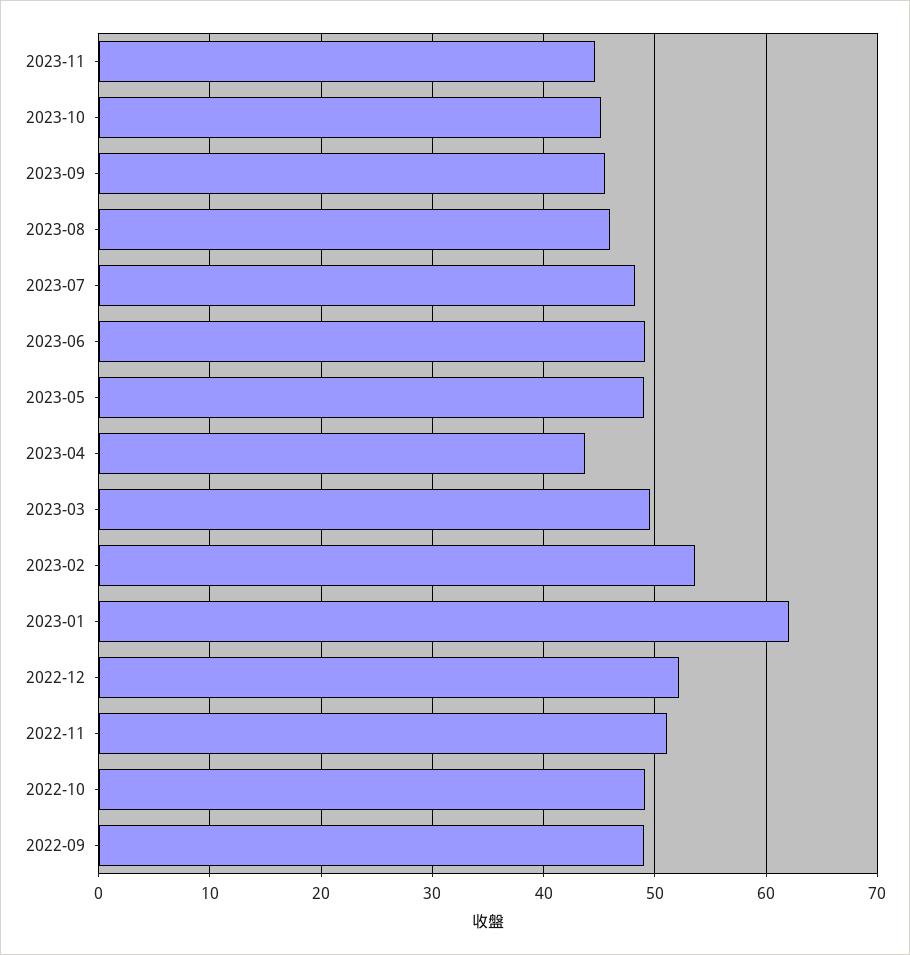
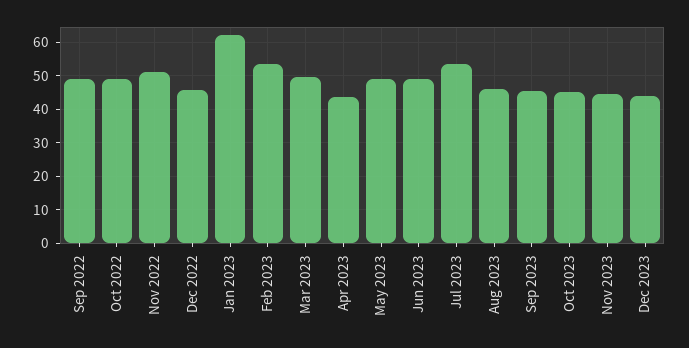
2023-07: 48 -> 54
2022-12: 52 -> 46
Dec 2023: none -> 44

